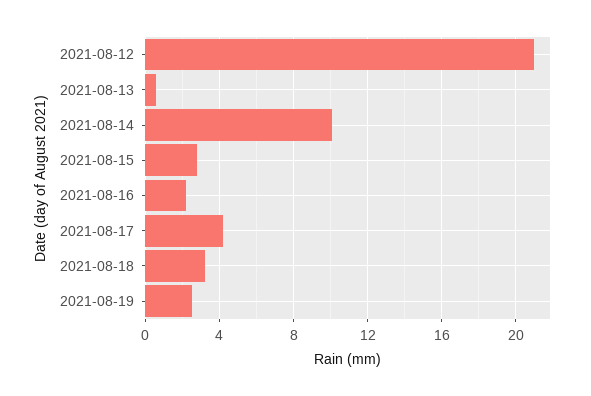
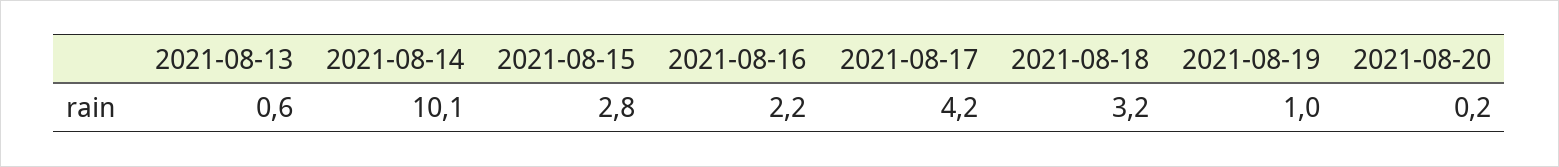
2021-08-12: 21 -> none
2021-08-19: 2.5 -> 1
2021-08-20: none -> 0.2

